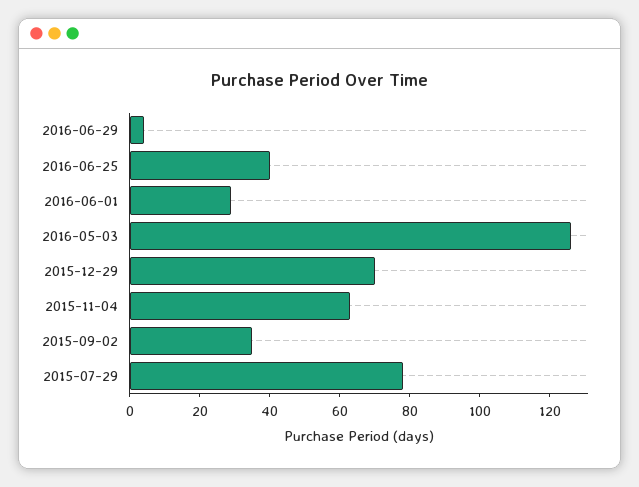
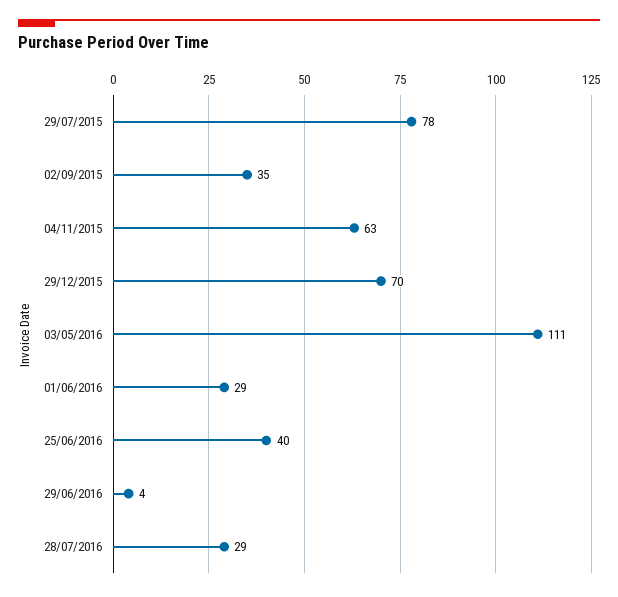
2016-05-03: 125 -> 111
28/07/2016: none -> 29

